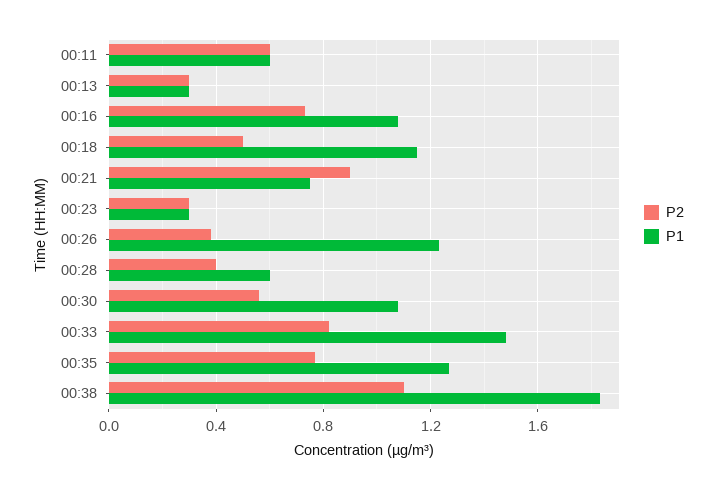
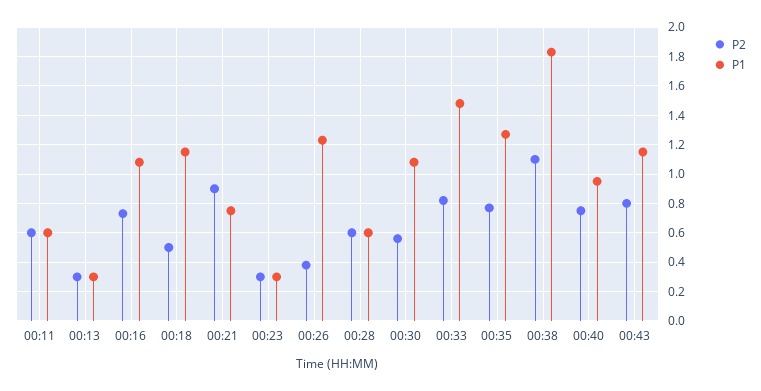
P2, 00:28: 0.4 -> 0.6
P2, 00:40: none -> 0.75
P1, 00:40: none -> 0.95
P2, 00:43: none -> 0.8
P1, 00:43: none -> 1.15

